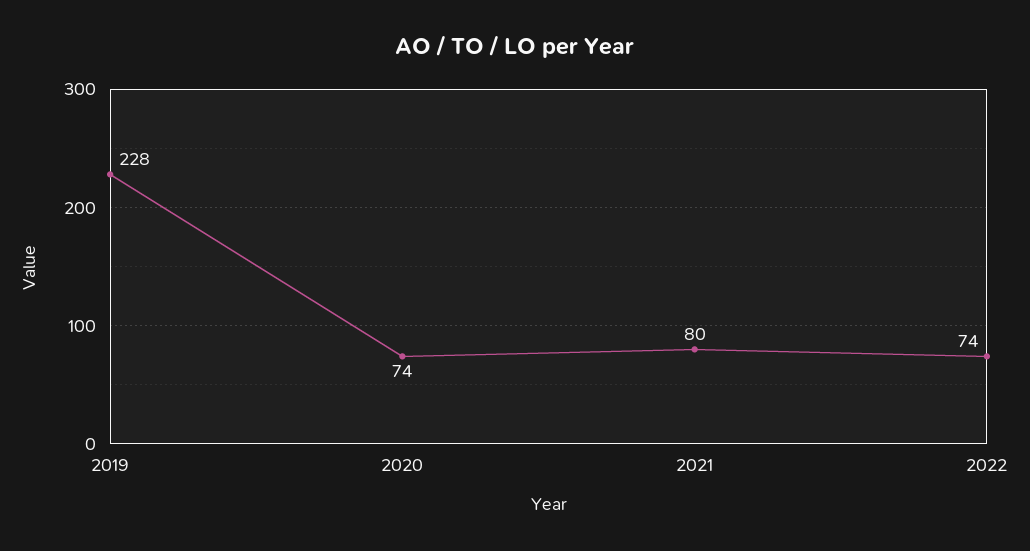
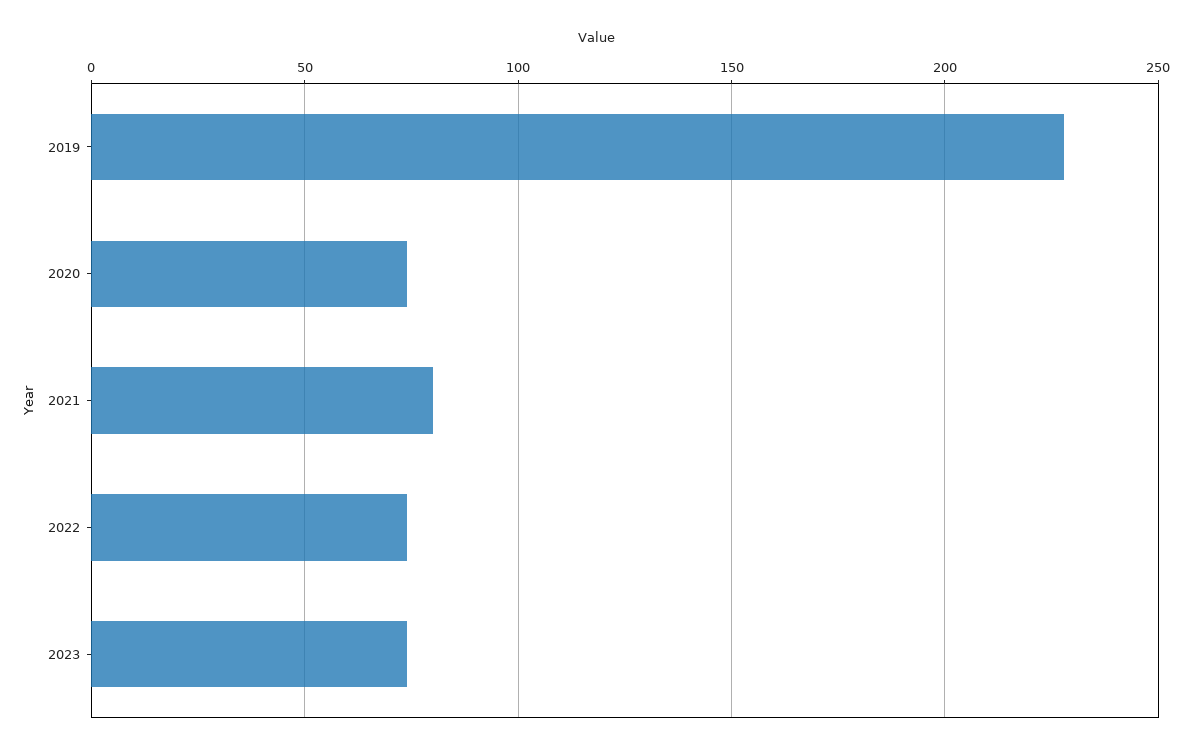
2023: none -> 75

